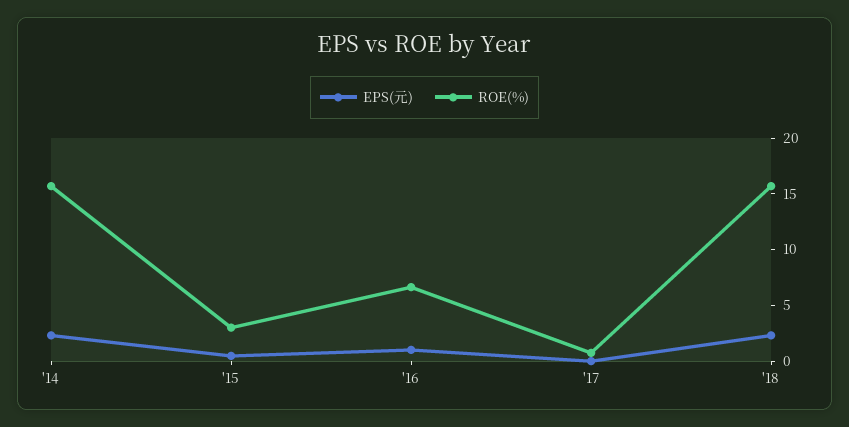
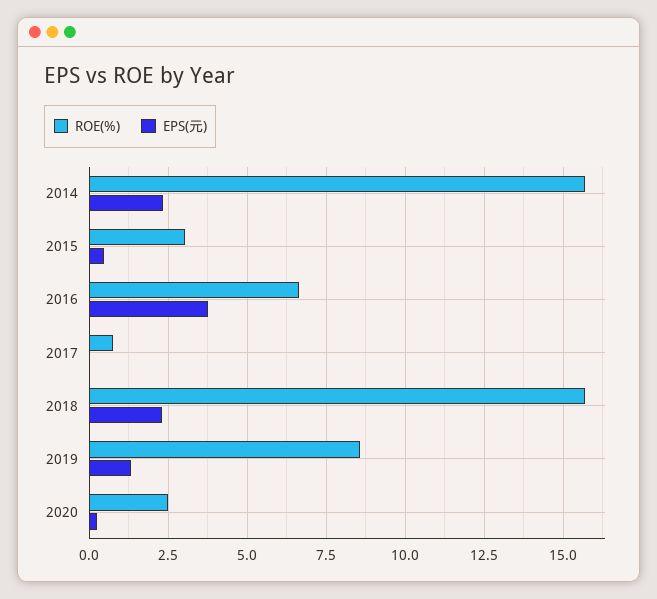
EPS(元), '16: 1 -> 3.75
ROE(%), 2019: none -> 8.5
EPS(元), 2019: none -> 1.25
ROE(%), 2020: none -> 2.5
EPS(元), 2020: none -> 0.25

